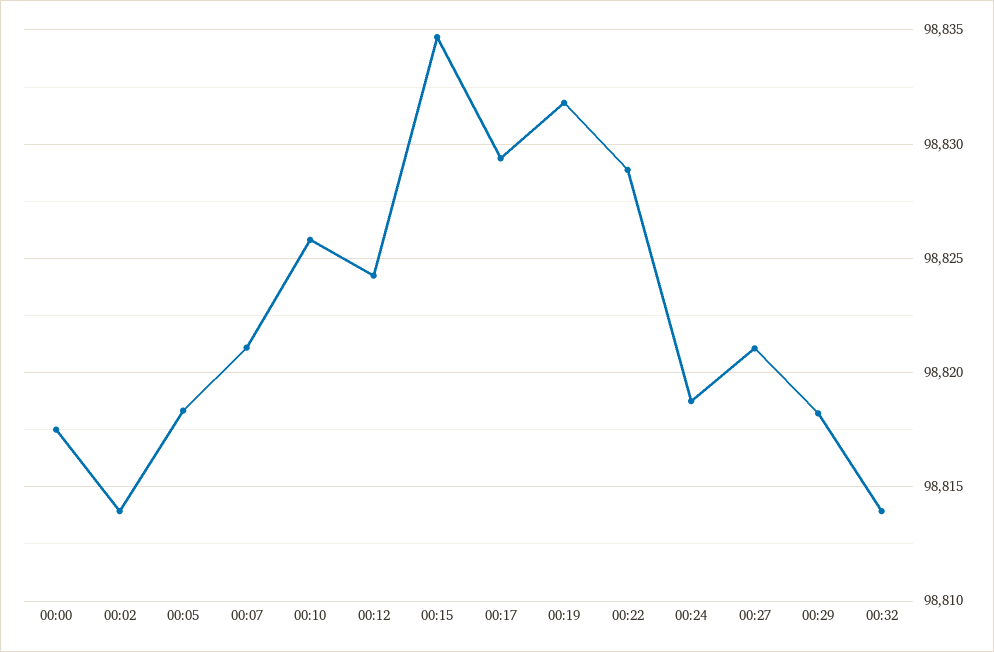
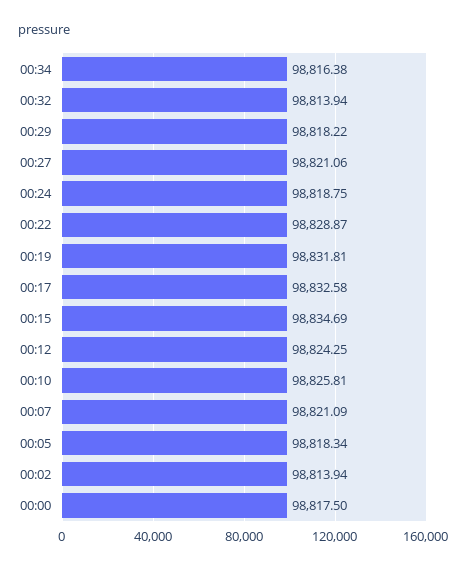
00:17: 98829.5 -> 98832.58
00:34: none -> 98816.38

